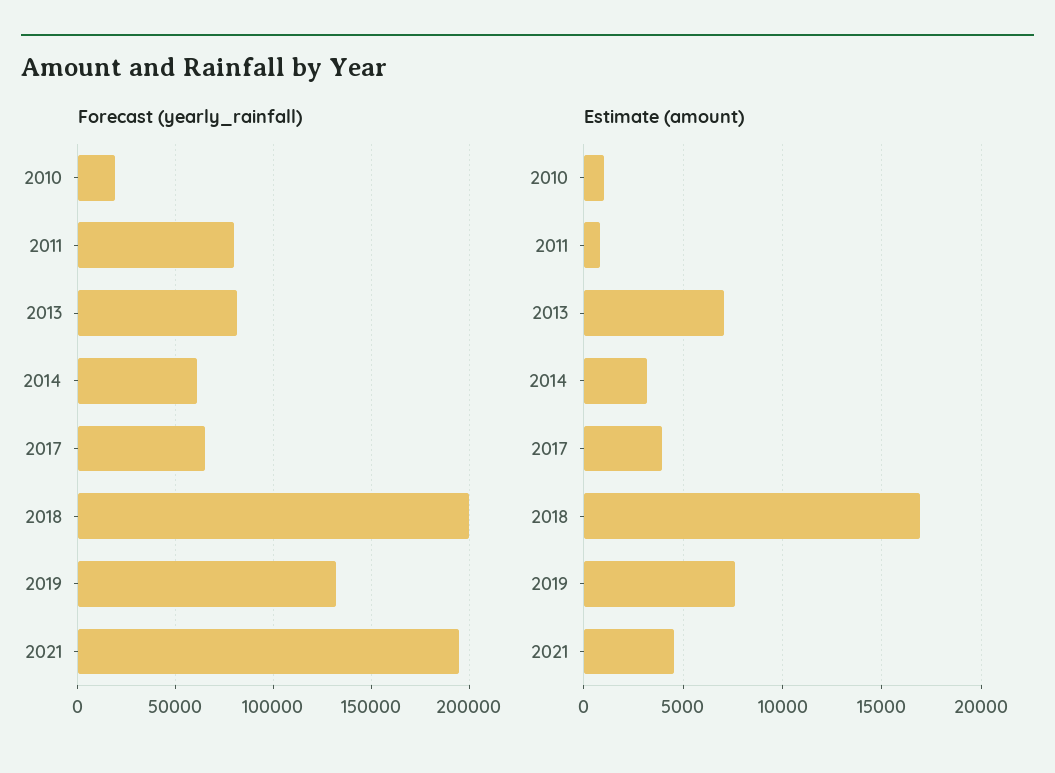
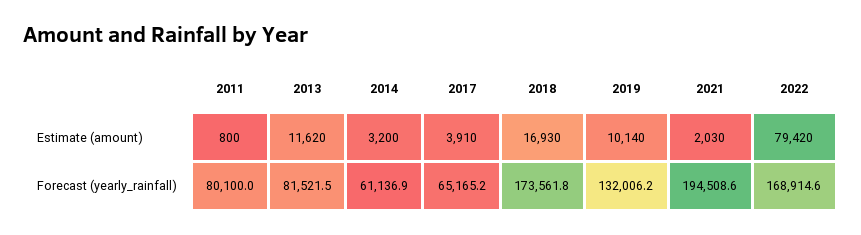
Forecast (yearly_rainfall), 2010: 20000 -> none
Forecast (yearly_rainfall), 2018: 200000 -> 173561.8
Estimate (amount), 2010: 1000 -> none
Estimate (amount), 2013: 7000 -> 11620
Estimate (amount), 2019: 7500 -> 10140
Estimate (amount), 2021: 4500 -> 2030
Estimate (amount), 2022: none -> 79420
Forecast (yearly_rainfall), 2022: none -> 168914.6

